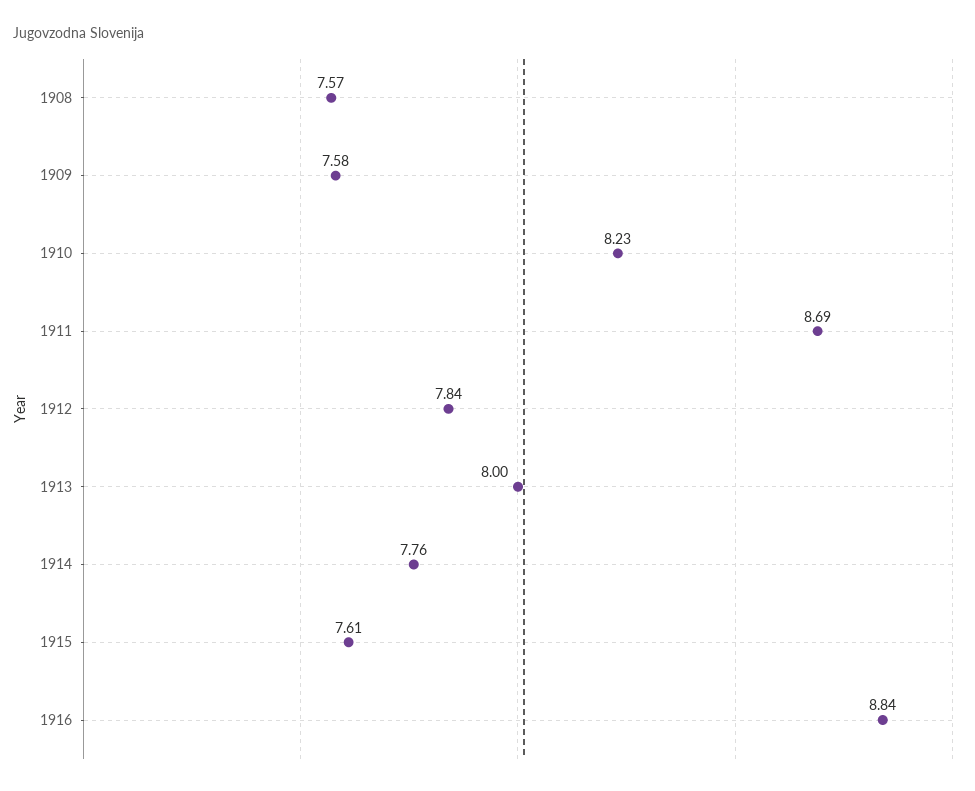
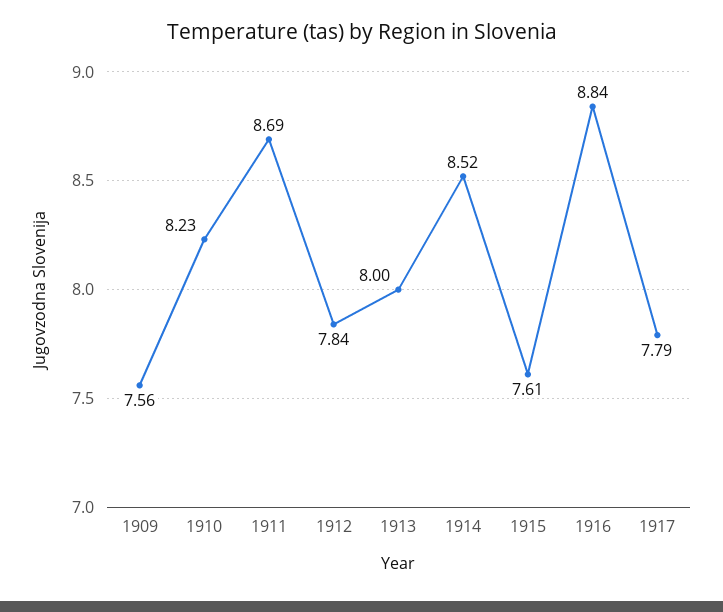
1908: 7.57 -> none
1909: 7.58 -> 7.56
1914: 7.76 -> 8.52
1917: none -> 7.79

